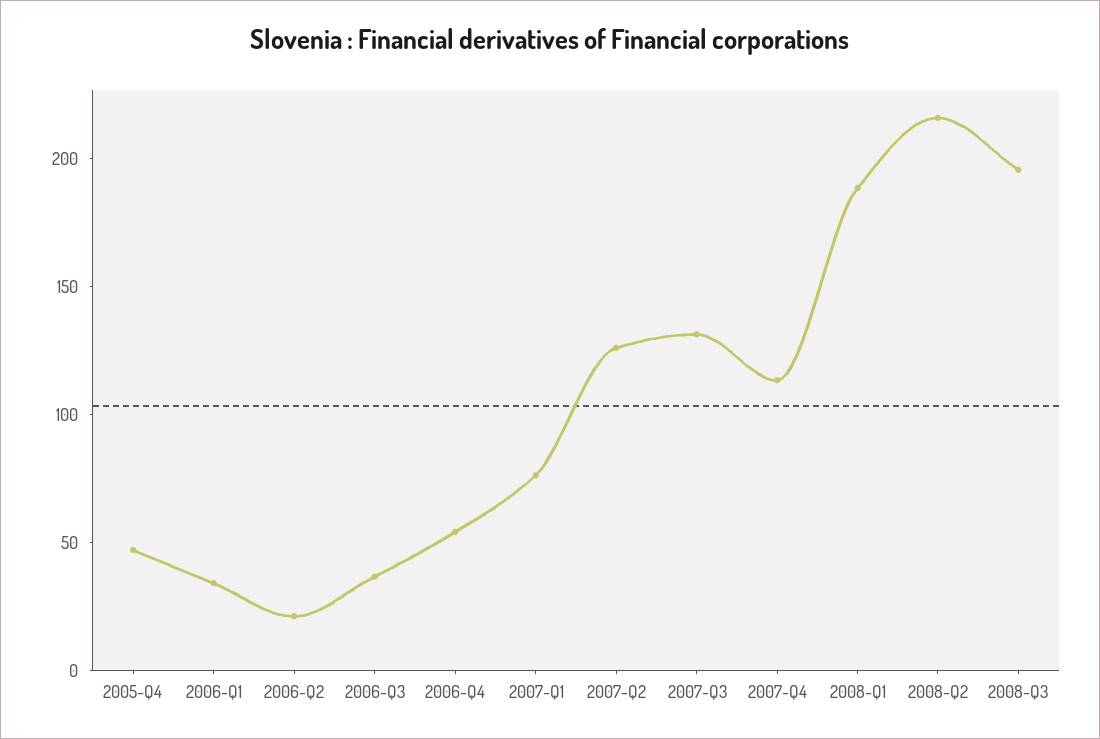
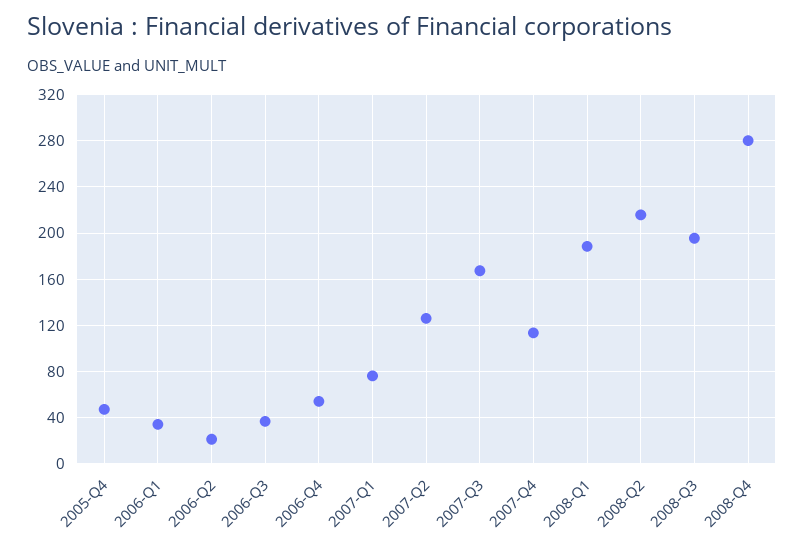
2007-Q3: 130 -> 170
2008-Q4: none -> 280

